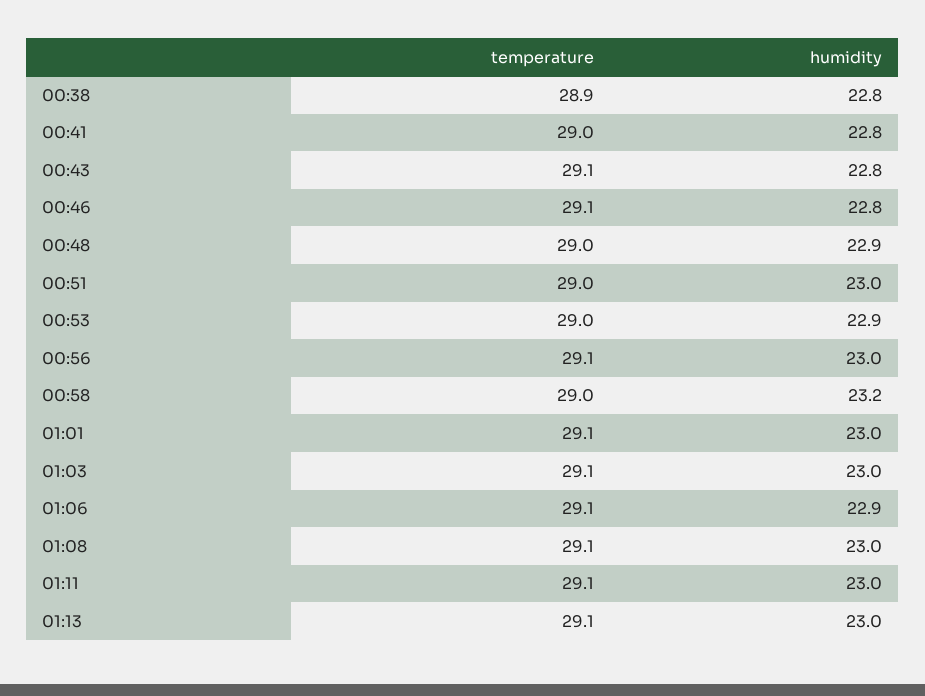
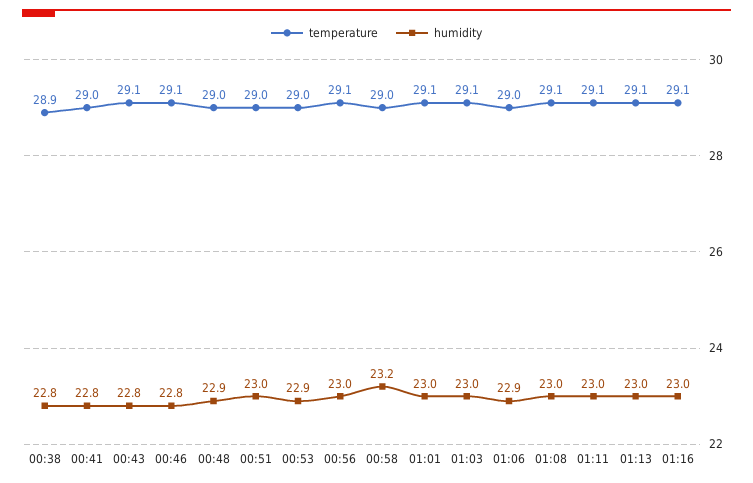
temperature, 01:06: 29.1 -> 29
temperature, 01:16: none -> 29.1
humidity, 01:16: none -> 23

